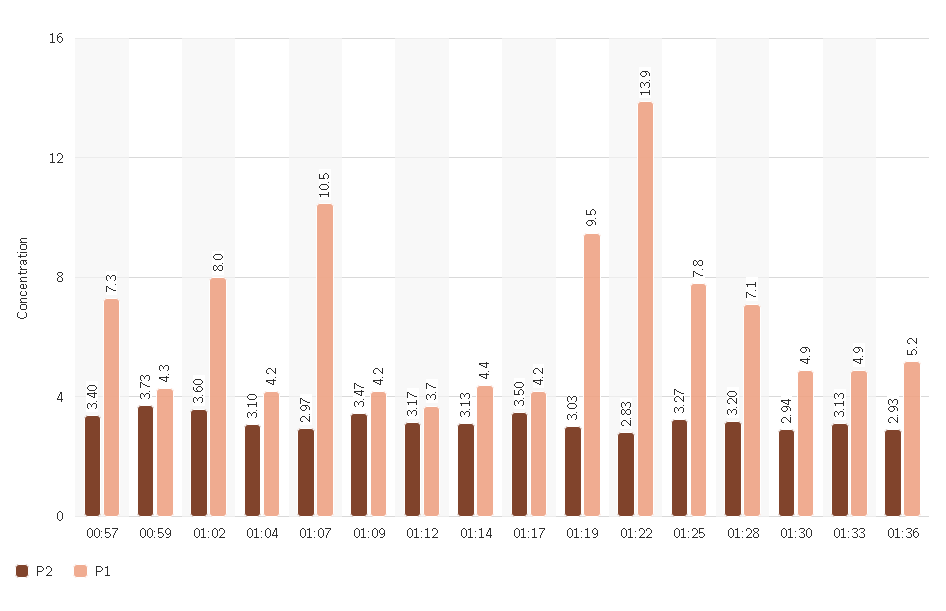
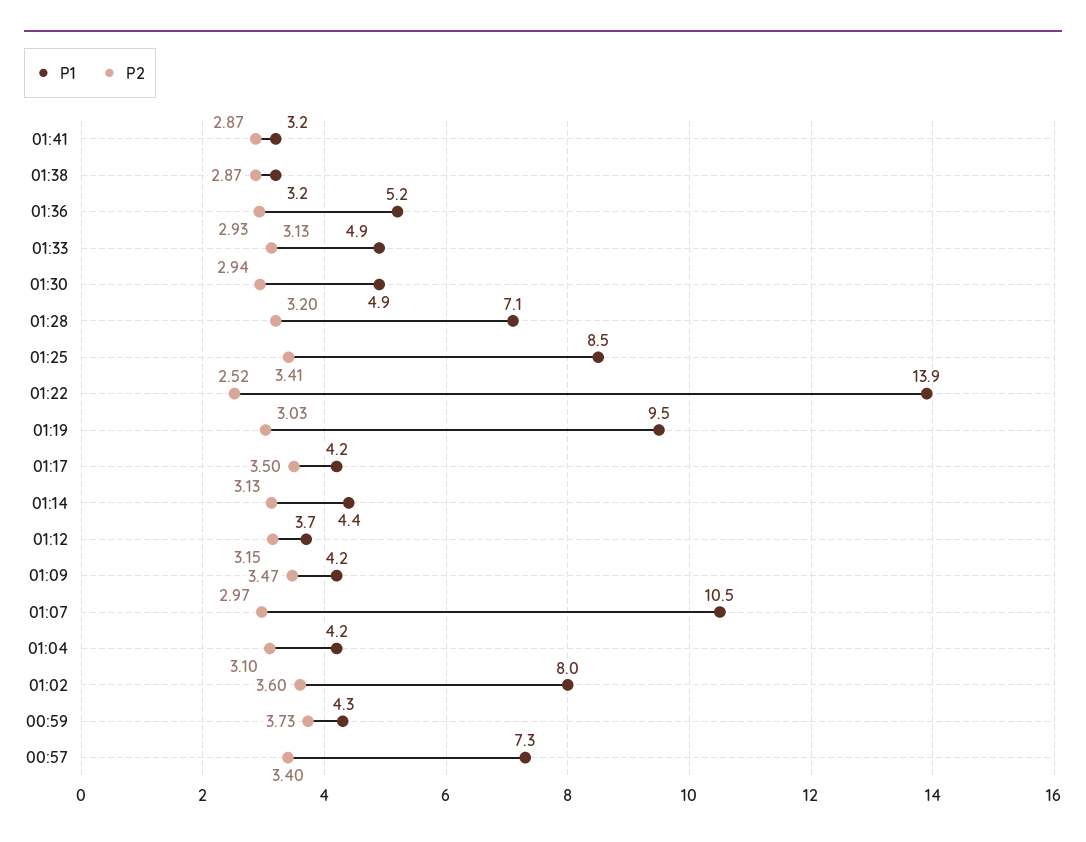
P2, 01:12: 3.17 -> 3.15
P2, 01:22: 2.83 -> 2.52
P2, 01:25: 3.27 -> 3.41
P1, 01:25: 7.8 -> 8.5
P1, 01:41: none -> 3.2
P2, 01:41: none -> 2.87
P1, 01:38: none -> 3.2
P2, 01:38: none -> 2.87

